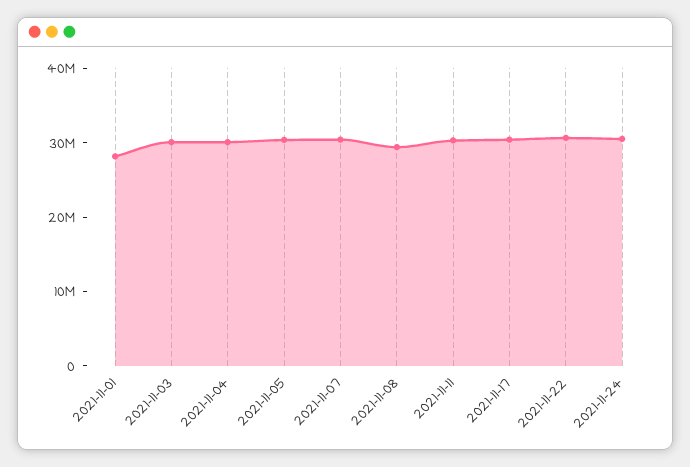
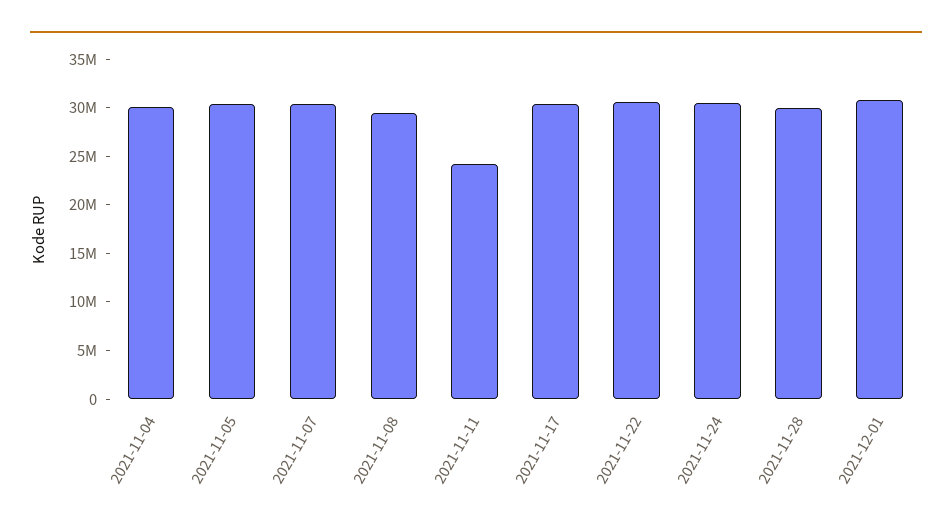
2021-11-01: 28000000 -> none
2021-11-03: 30000000 -> none
2021-11-11: 30000000 -> 24000000
2021-11-28: none -> 30000000
2021-12-01: none -> 31000000

